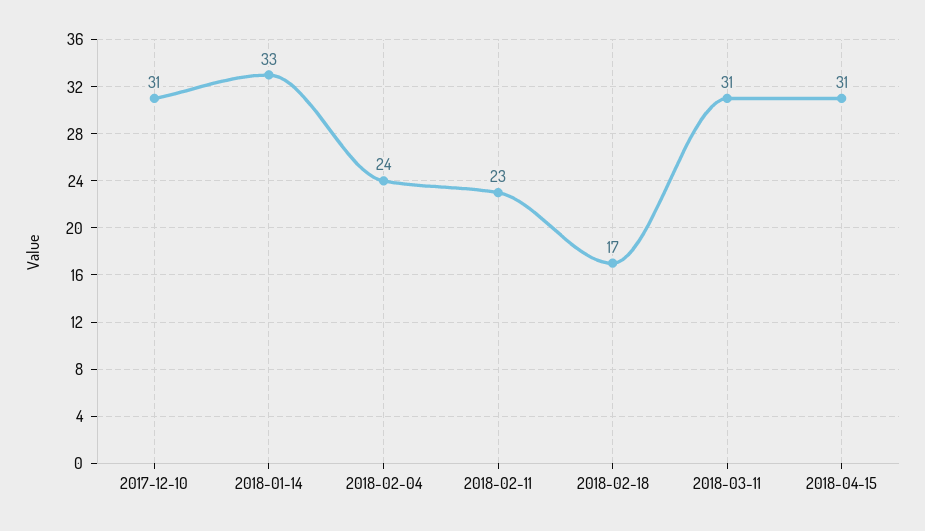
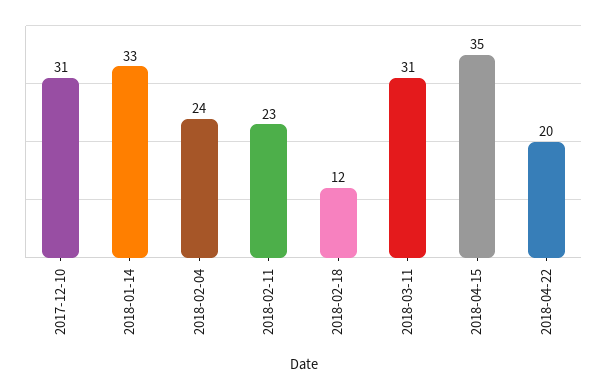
2018-02-18: 17 -> 12
2018-04-15: 31 -> 35
2018-04-22: none -> 20

